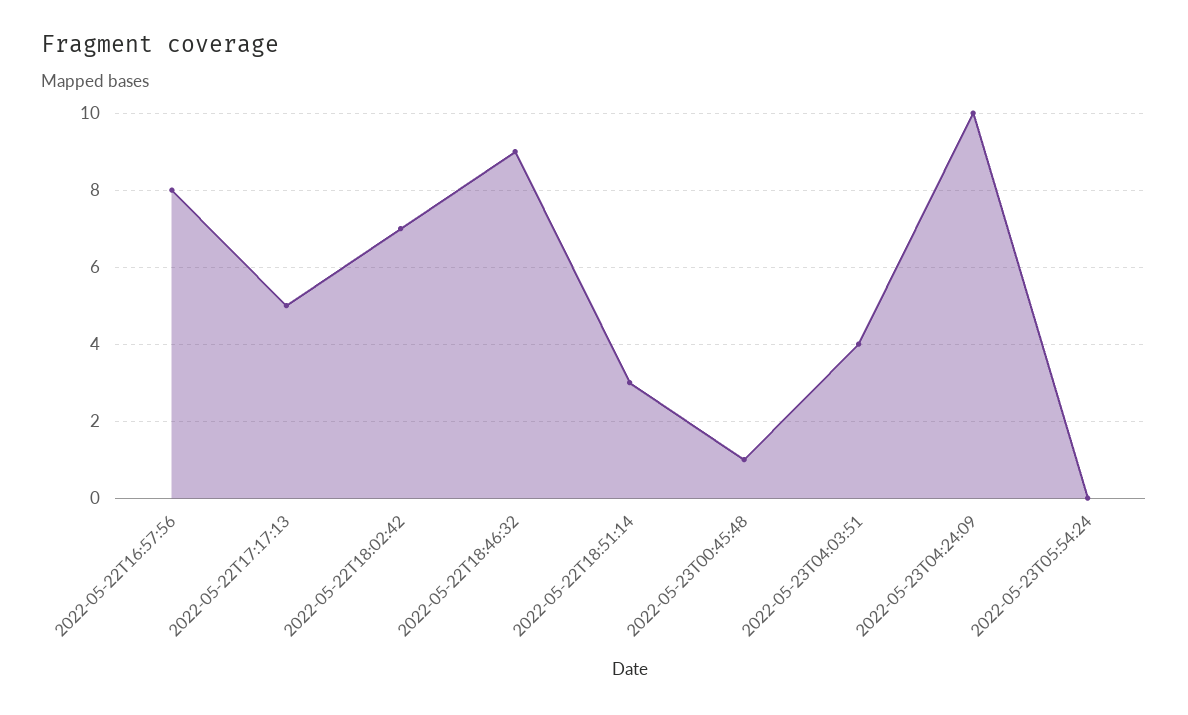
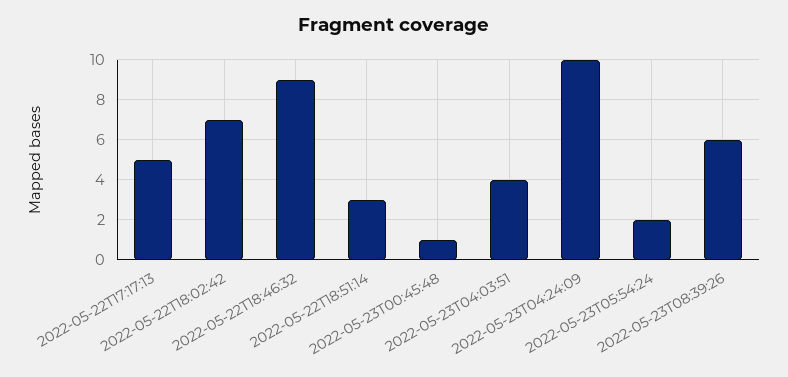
2022-05-22T16:57:56: 8 -> none
2022-05-23T05:54:24: 0 -> 2
2022-05-23T08:39:26: none -> 6

